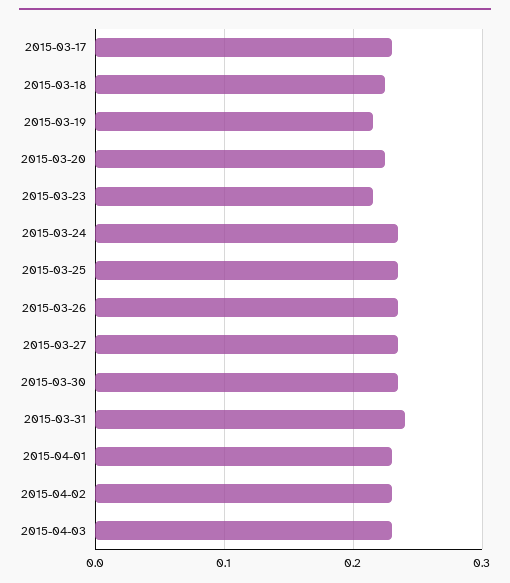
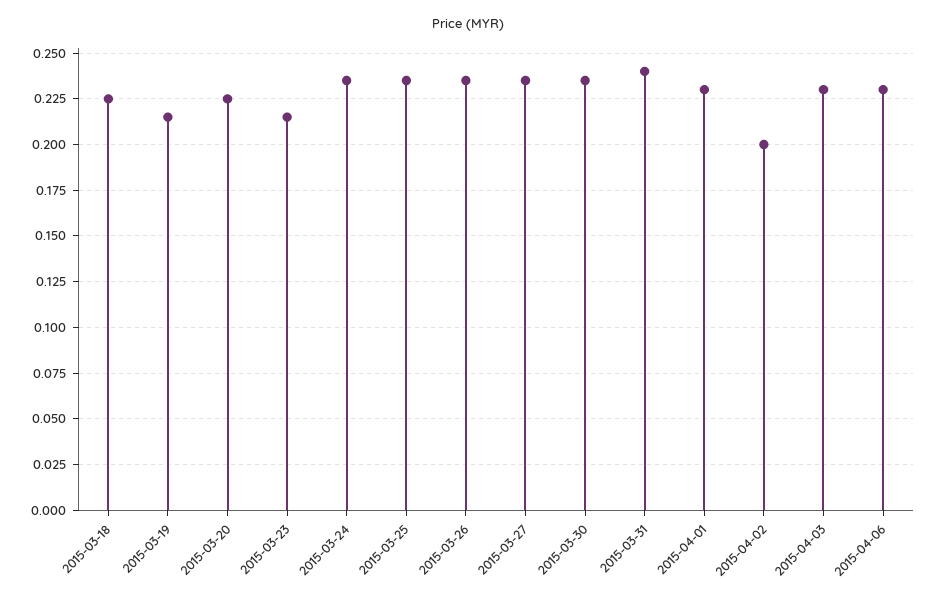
2015-03-17: 0.23 -> none
2015-04-02: 0.23 -> 0.2
2015-04-06: none -> 0.23

